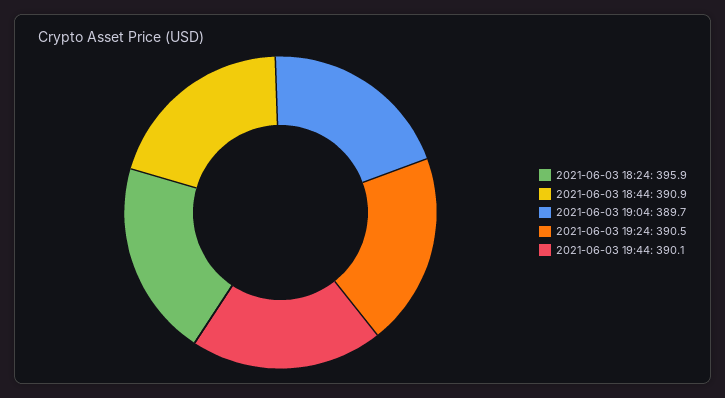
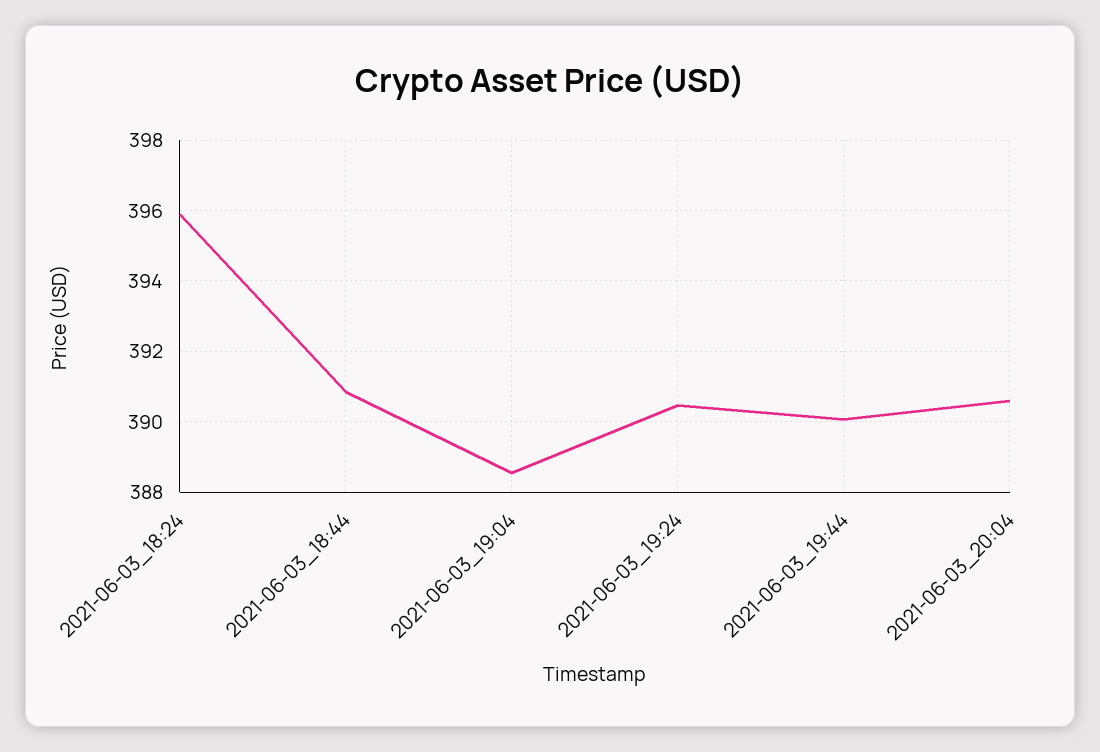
2021-06-03 19:04: 389.7 -> 388.6
2021-06-03_20:04: none -> 390.6

